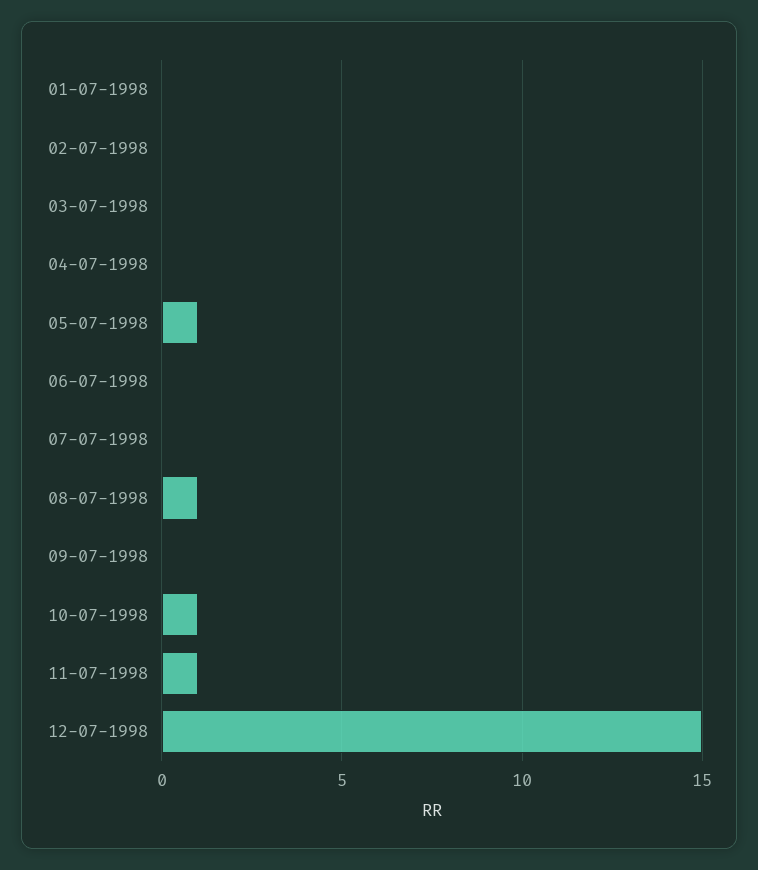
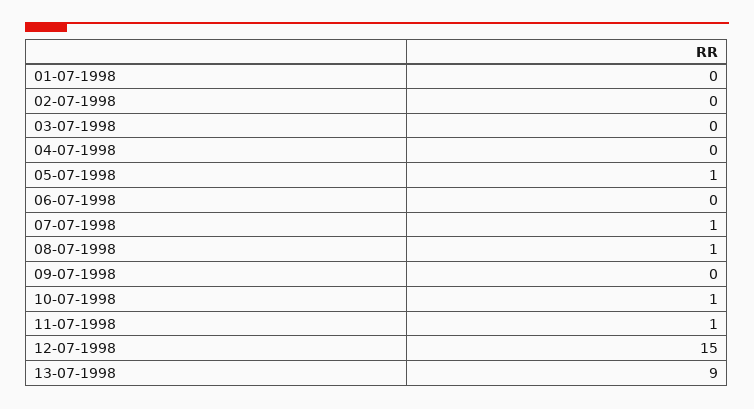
07-07-1998: 0 -> 1
13-07-1998: none -> 9

